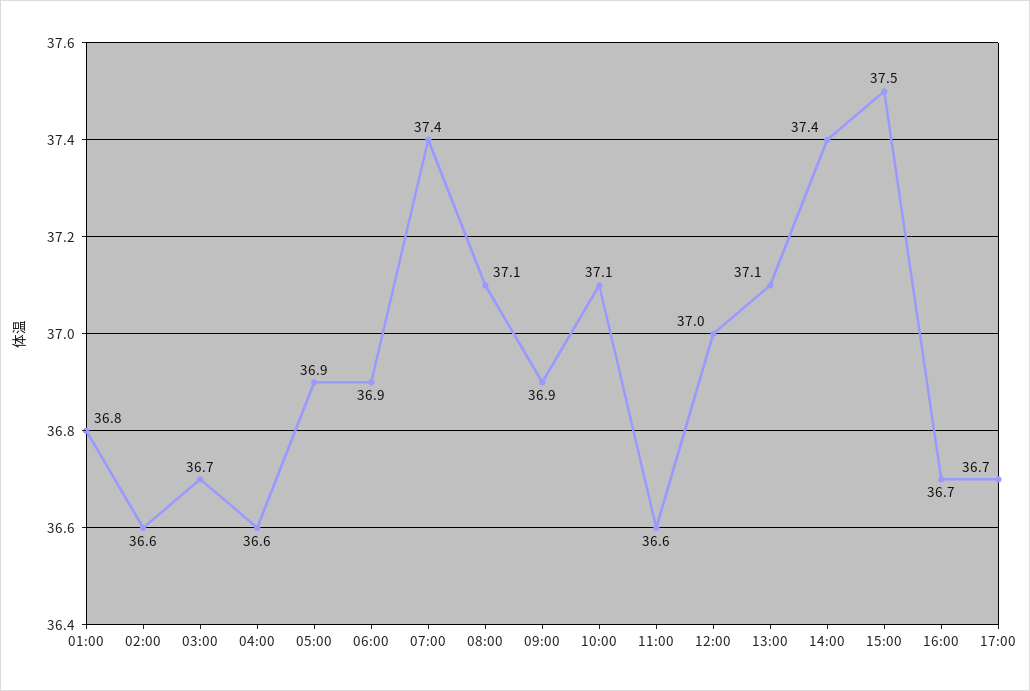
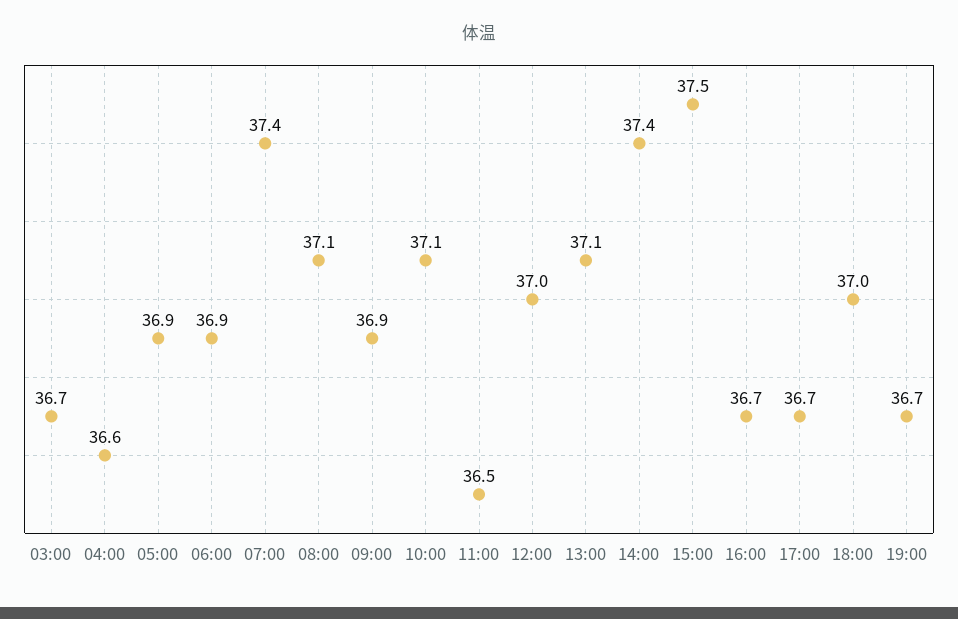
01:00: 36.8 -> none
02:00: 36.6 -> none
11:00: 36.6 -> 36.5
18:00: none -> 37
19:00: none -> 36.7

